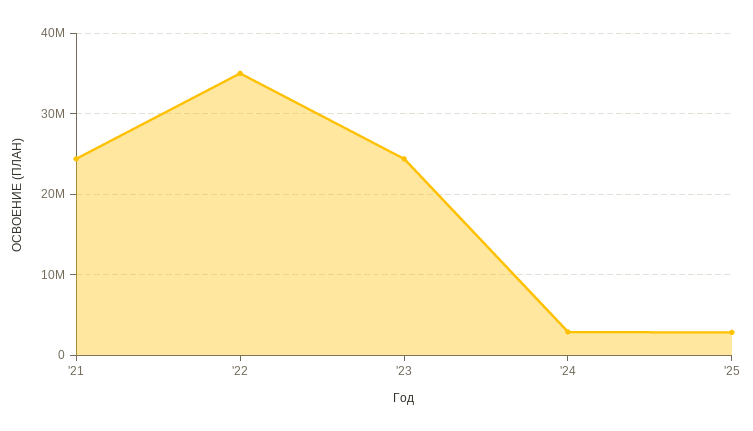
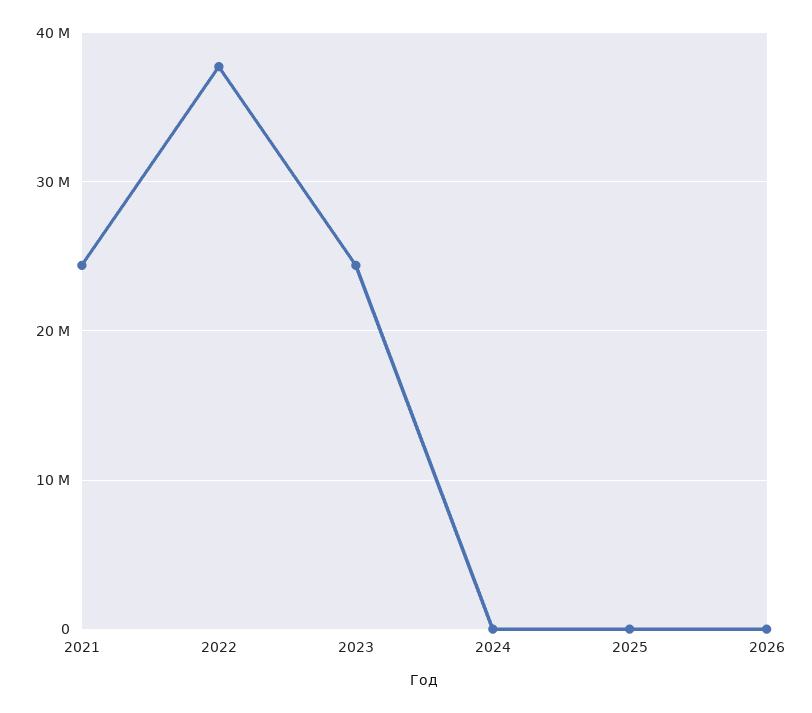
'22: 35000000 -> 38000000
'24: 3000000 -> 0
'25: 3000000 -> 0
2026: none -> 0

